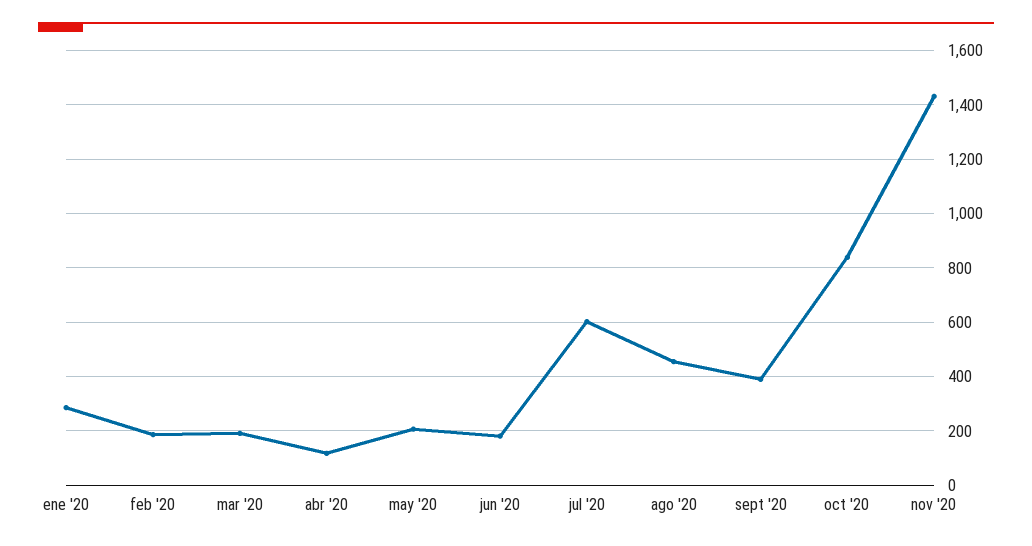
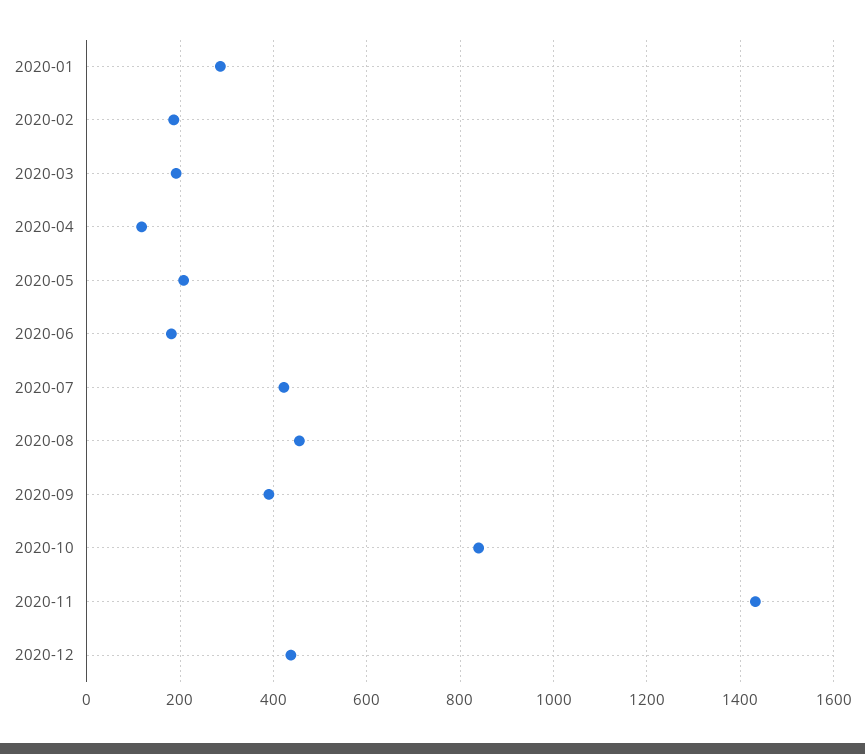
jul '20: 600 -> 420
2020-12: none -> 440

